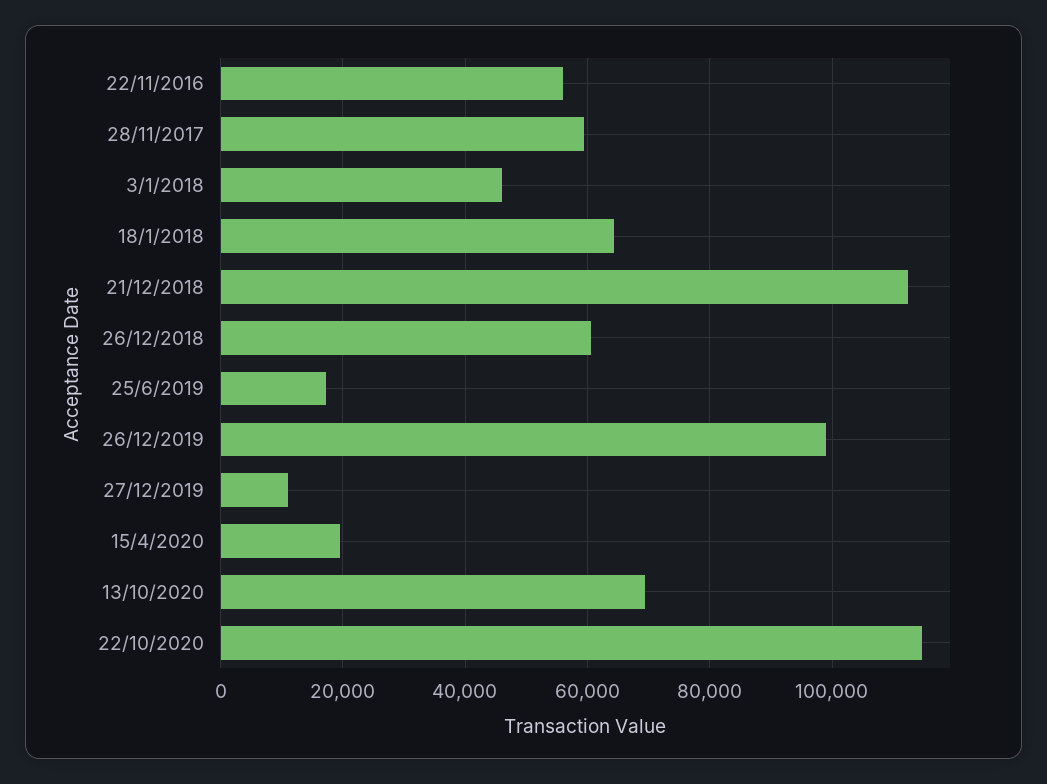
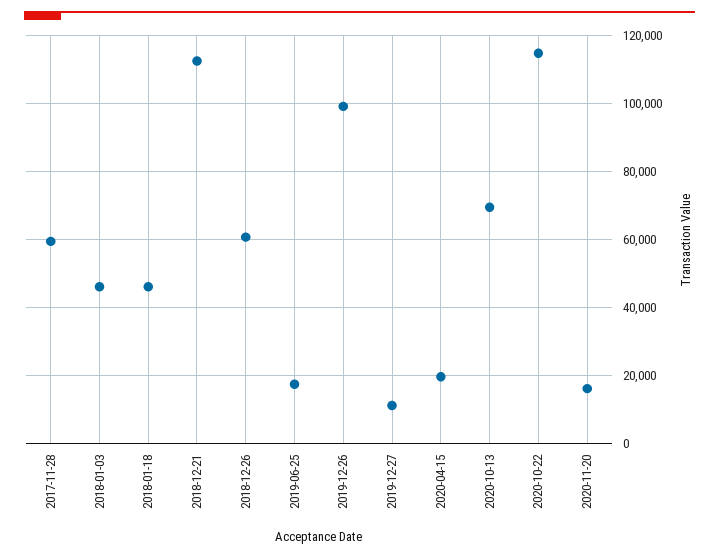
22/11/2016: 56000 -> none
18/1/2018: 64000 -> 46000
2020-11-20: none -> 16000

